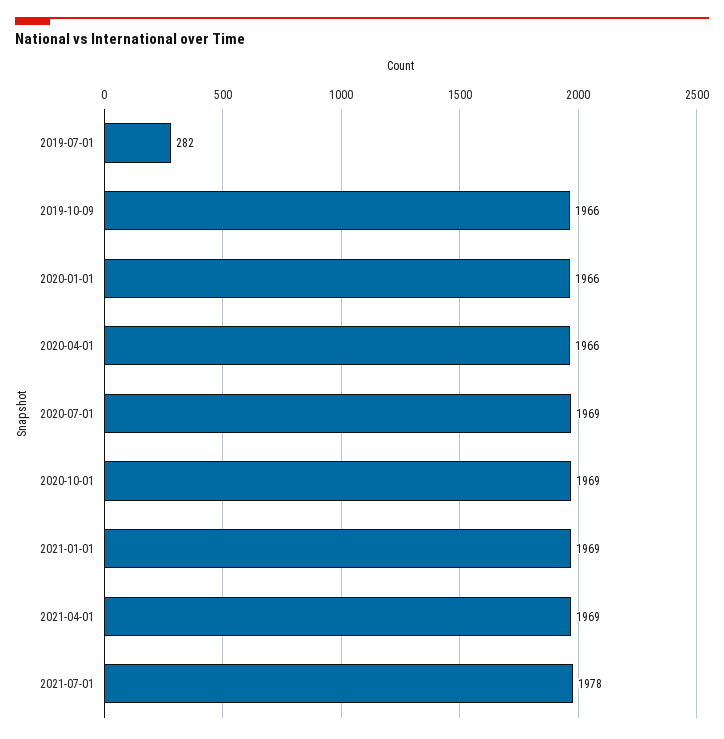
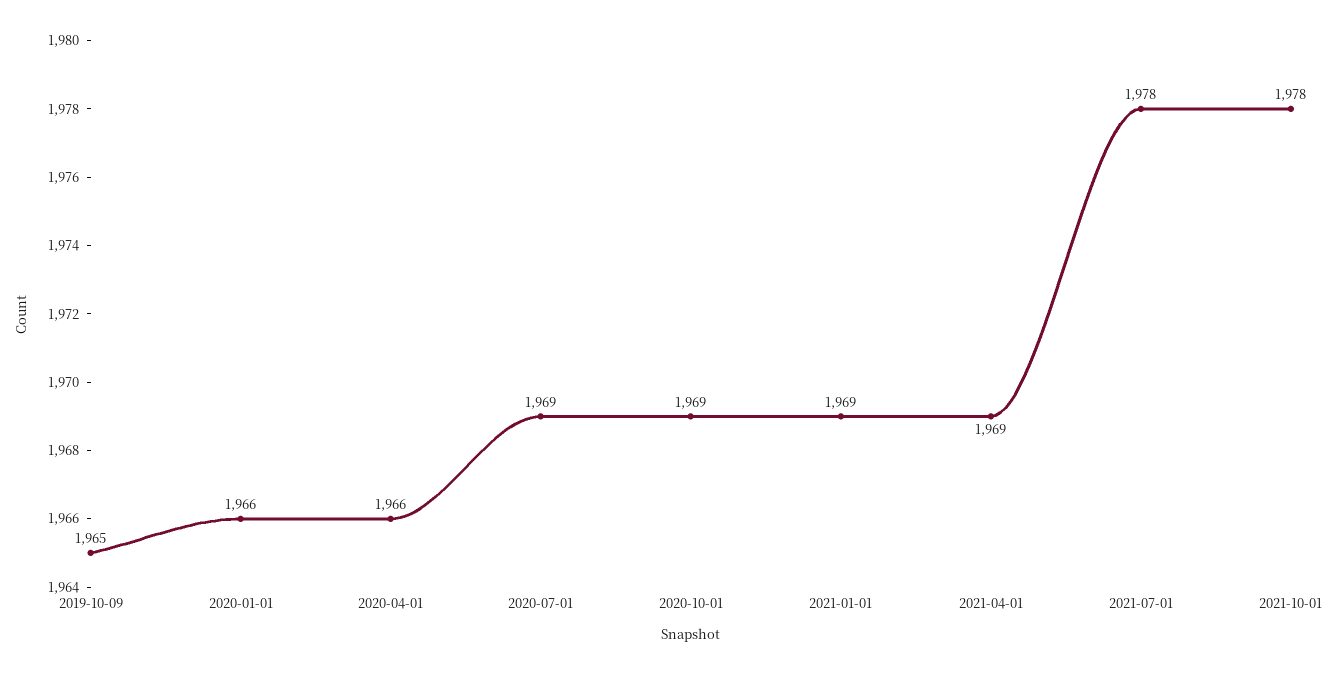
2019-07-01: 282 -> none
2019-10-09: 1966 -> 1965
2021-10-01: none -> 1978

